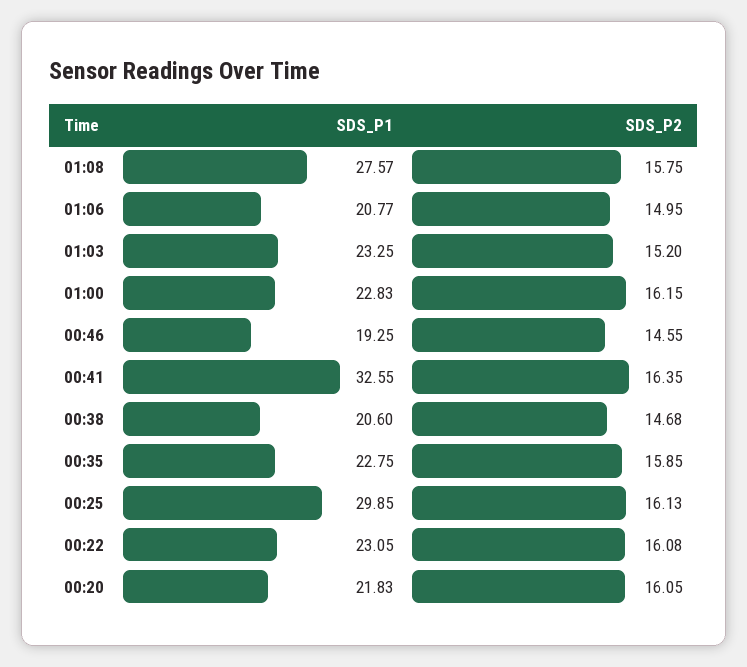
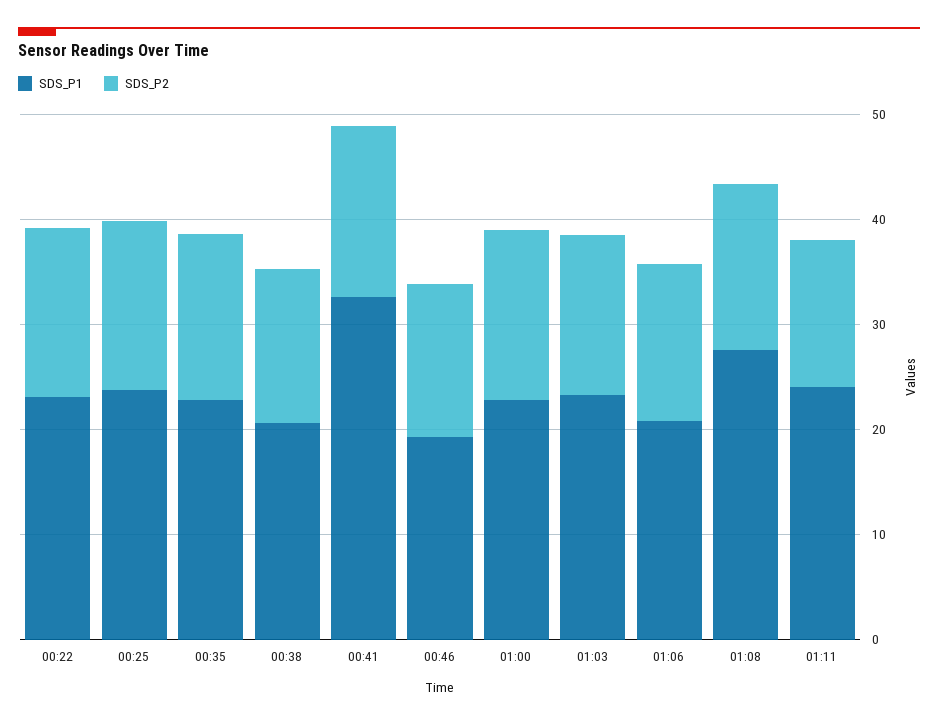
SDS_P1, 00:25: 29.85 -> 24
SDS_P1, 00:20: 21.83 -> none
SDS_P2, 00:20: 16.05 -> none
SDS_P1, 01:11: none -> 24
SDS_P2, 01:11: none -> 14

